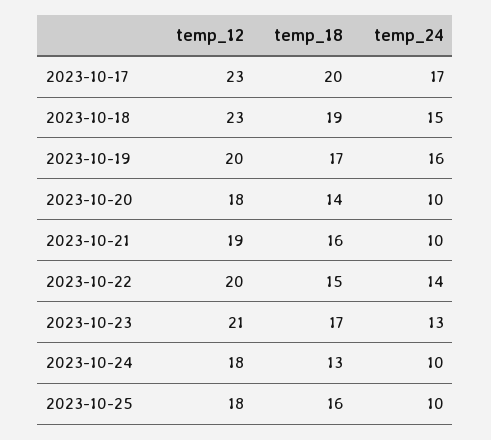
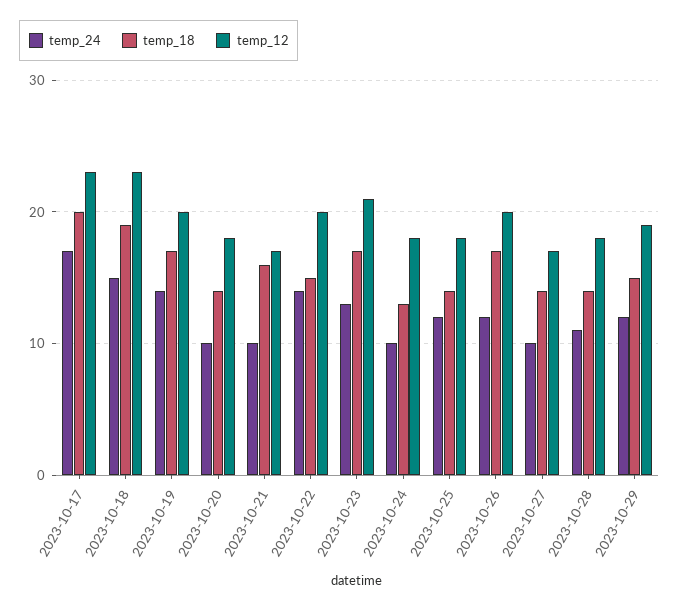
temp_24, 2023-10-19: 16 -> 14
temp_12, 2023-10-21: 19 -> 17
temp_18, 2023-10-25: 16 -> 14
temp_24, 2023-10-25: 10 -> 12
temp_24, 2023-10-26: none -> 12
temp_18, 2023-10-26: none -> 17
temp_12, 2023-10-26: none -> 20
temp_24, 2023-10-27: none -> 10
temp_18, 2023-10-27: none -> 14
temp_12, 2023-10-27: none -> 17
temp_24, 2023-10-28: none -> 11
temp_18, 2023-10-28: none -> 14
temp_12, 2023-10-28: none -> 18
temp_24, 2023-10-29: none -> 12
temp_18, 2023-10-29: none -> 15
temp_12, 2023-10-29: none -> 19

